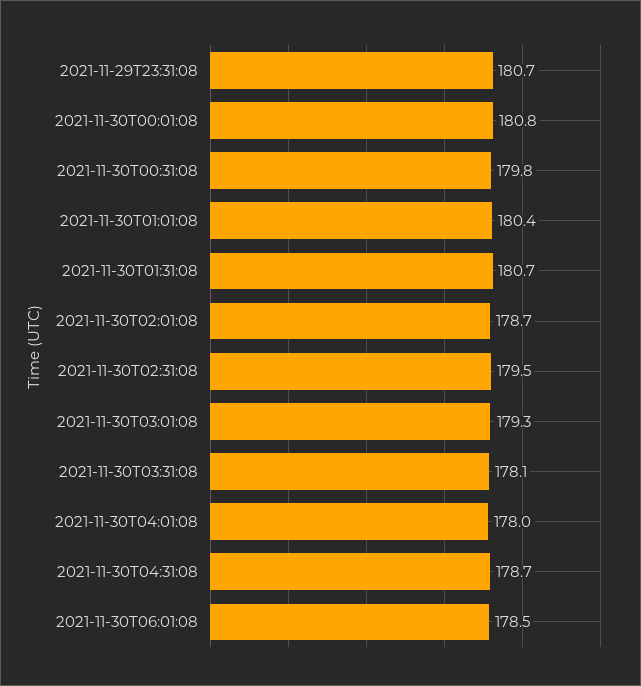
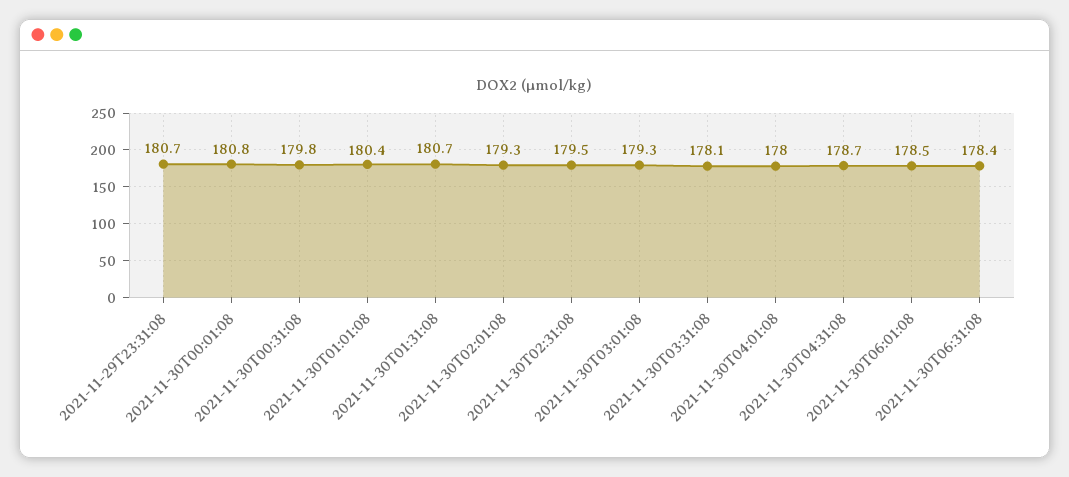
2021-11-30T02:01:08: 178.7 -> 179.3
2021-11-30T06:31:08: none -> 178.4

